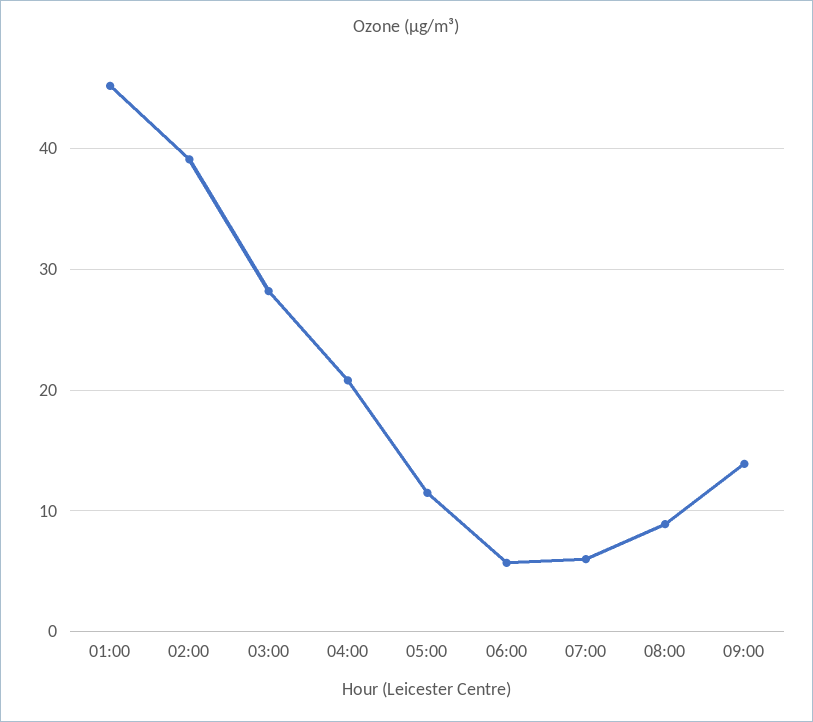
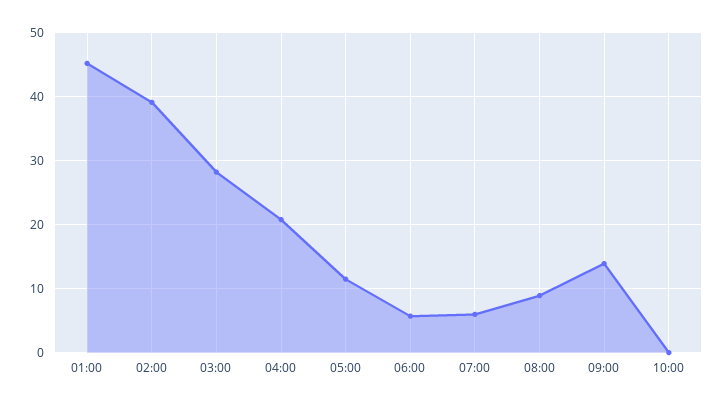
10:00: none -> 0

